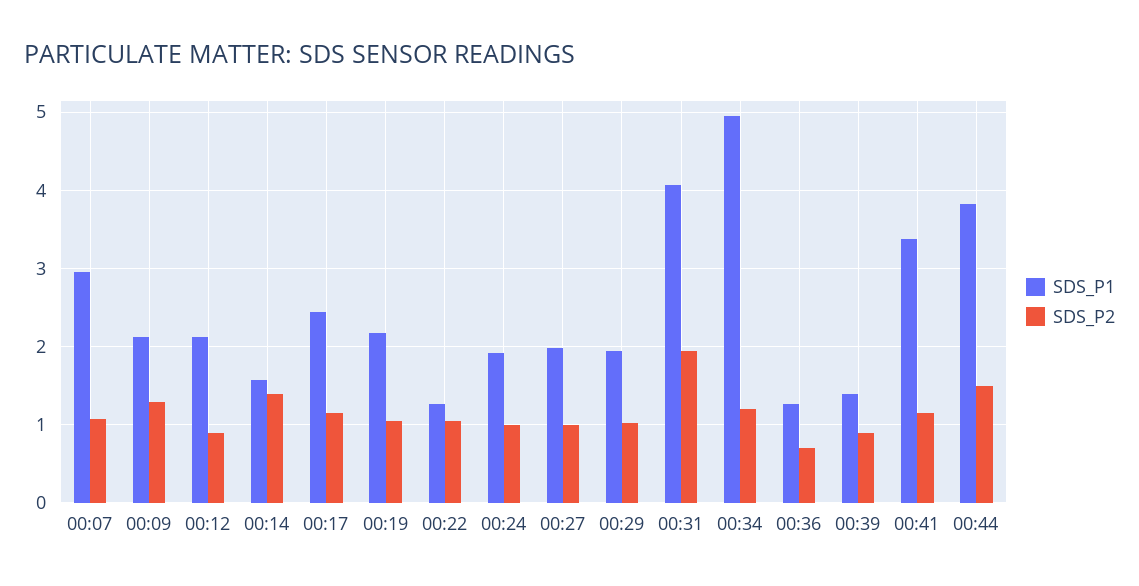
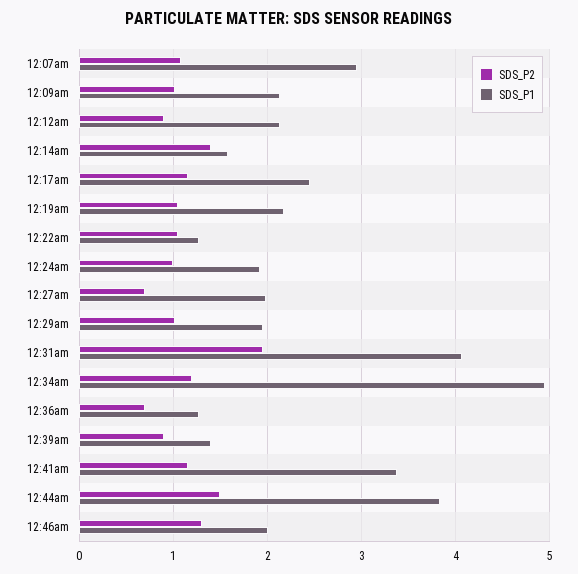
SDS_P2, 00:09: 1.3 -> 1
SDS_P2, 00:27: 1 -> 0.7
SDS_P2, 12:46am: none -> 1.3
SDS_P1, 12:46am: none -> 2

